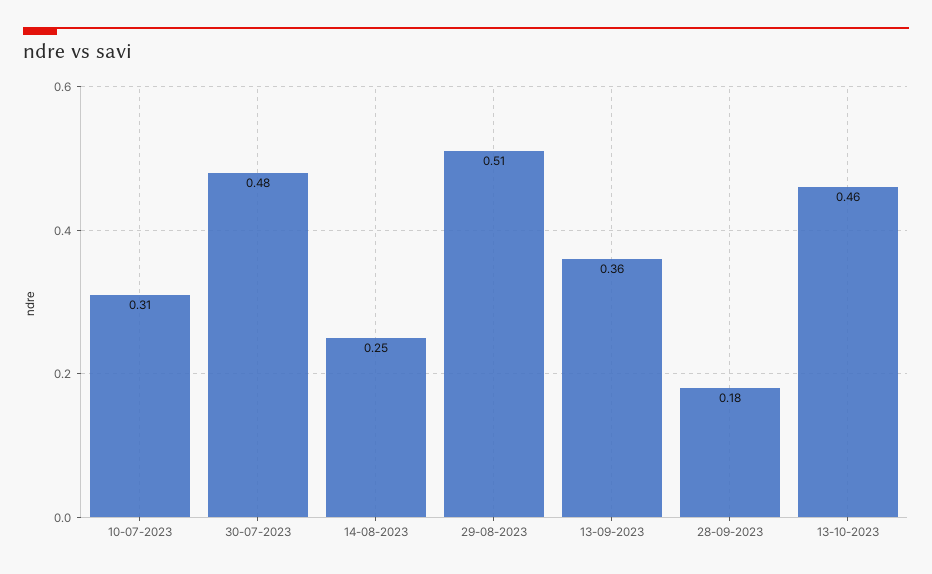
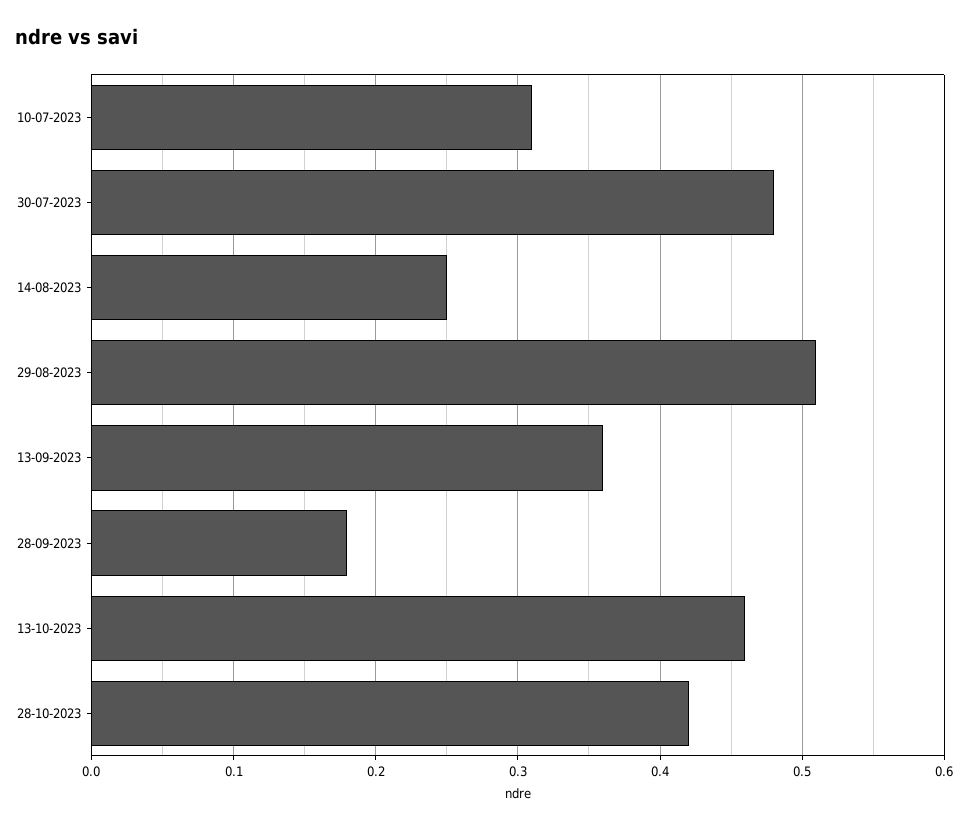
28-10-2023: none -> 0.42

